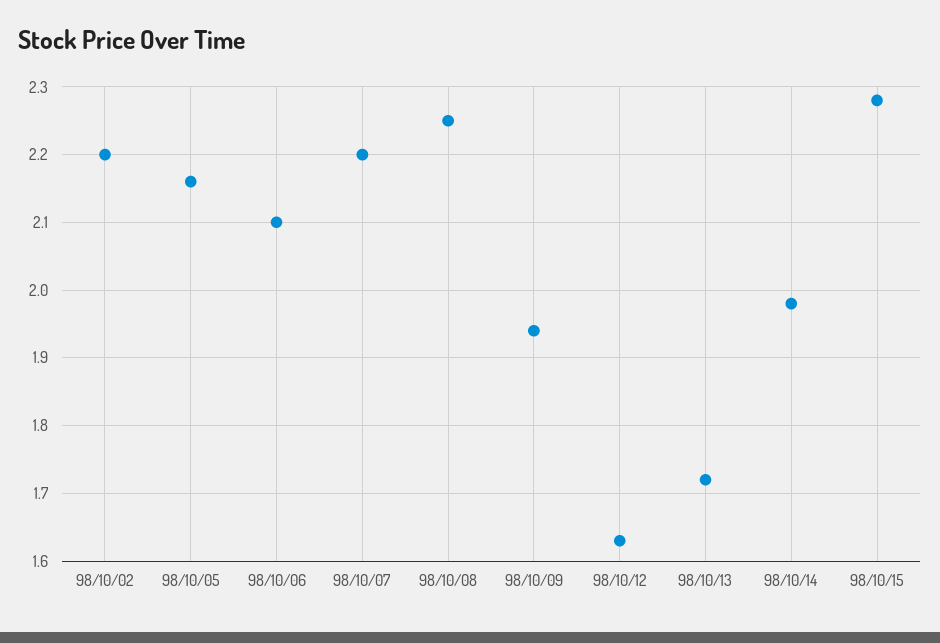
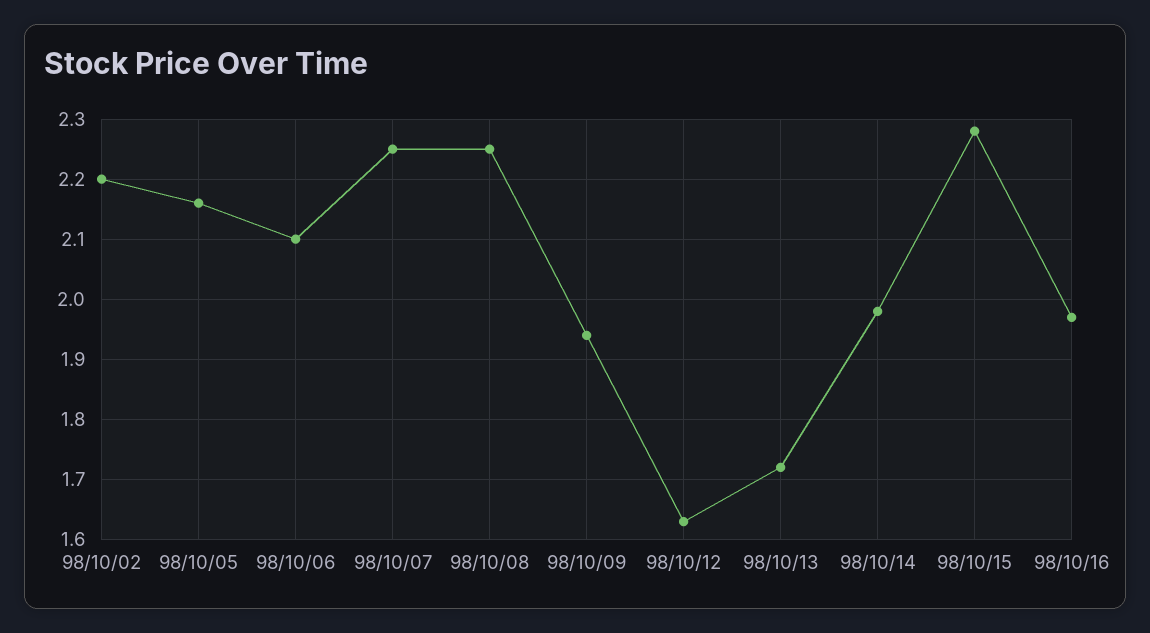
98/10/07: 2.2 -> 2.25
98/10/16: none -> 1.97

